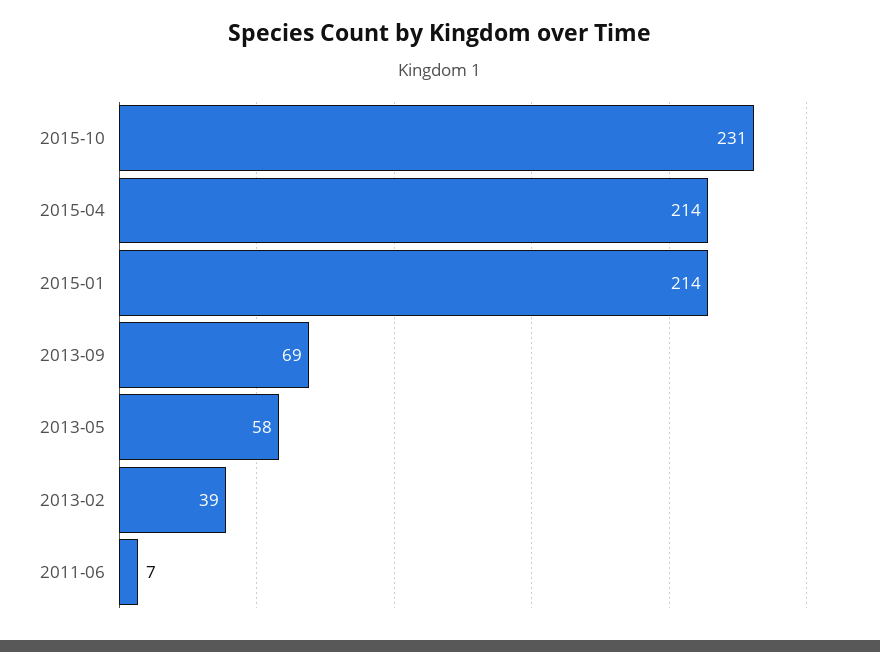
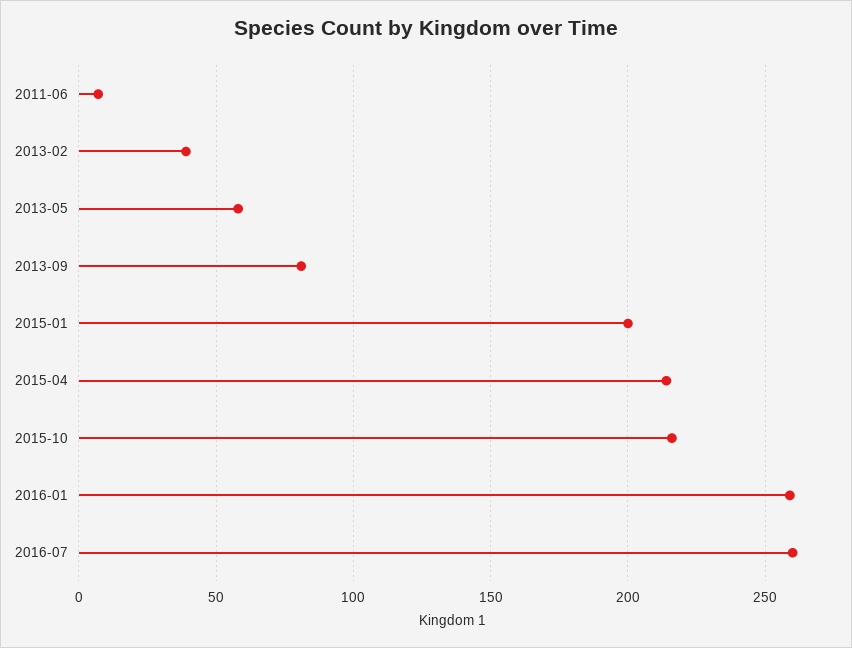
2015-10: 231 -> 215
2015-01: 214 -> 200
2013-09: 69 -> 80
2016-01: none -> 260
2016-07: none -> 260

